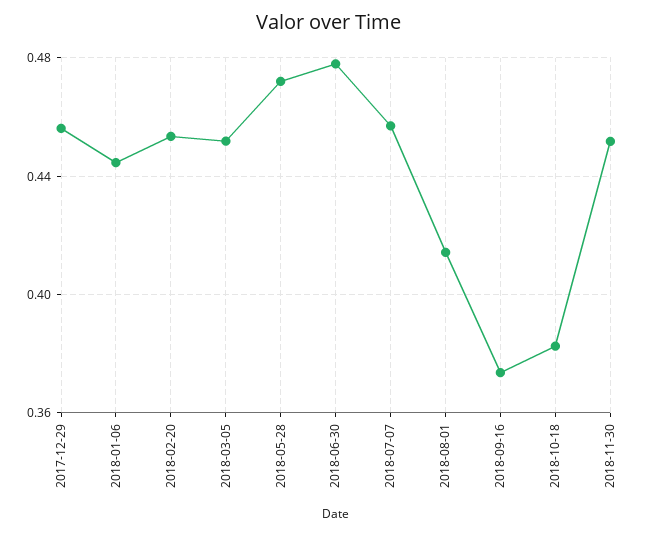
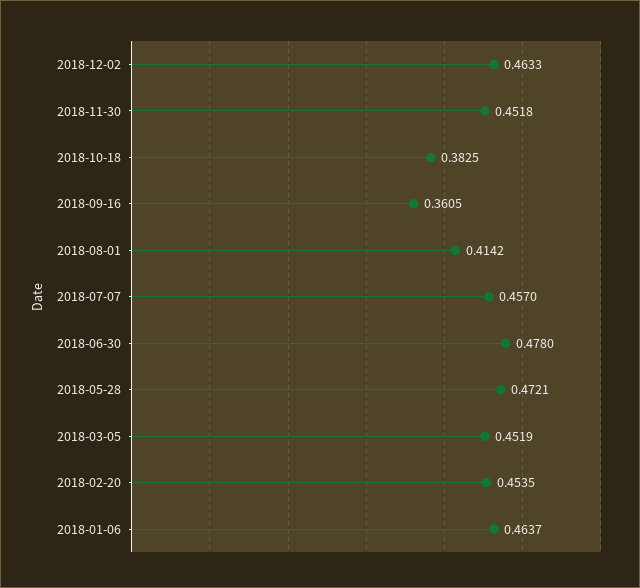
2017-12-29: 0.455 -> none
2018-01-06: 0.445 -> 0.4637
2018-09-16: 0.375 -> 0.3605
2018-12-02: none -> 0.4633

